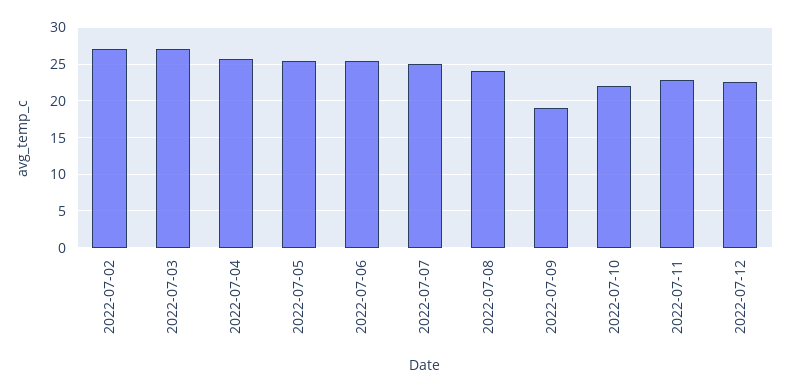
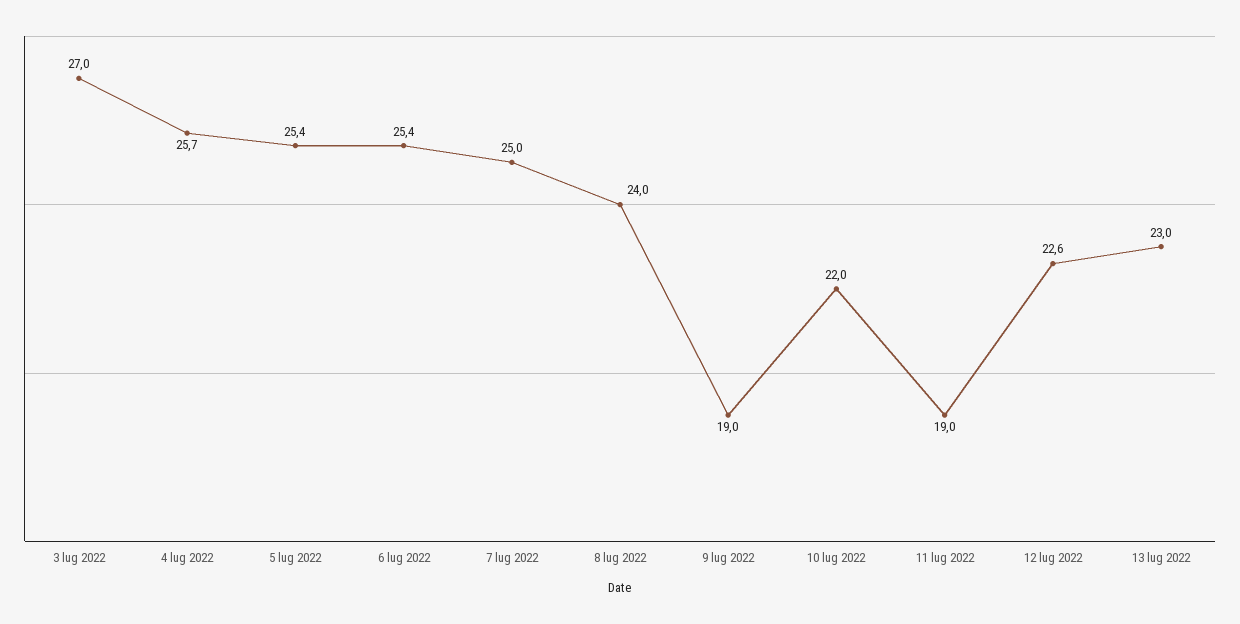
2022-07-02: 27 -> none
2022-07-11: 23 -> 19
13 lug 2022: none -> 23

